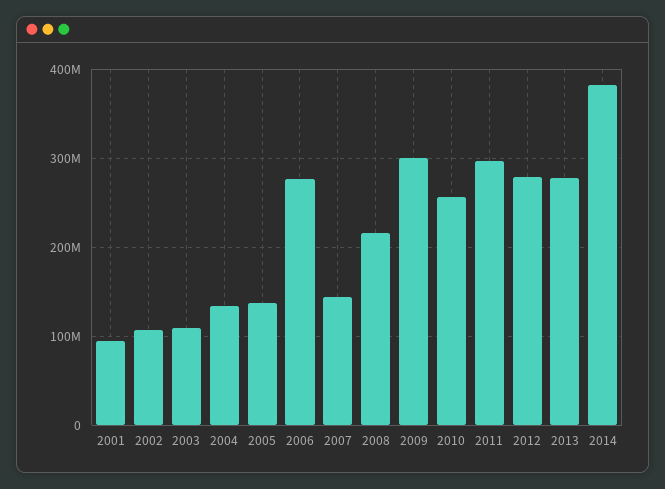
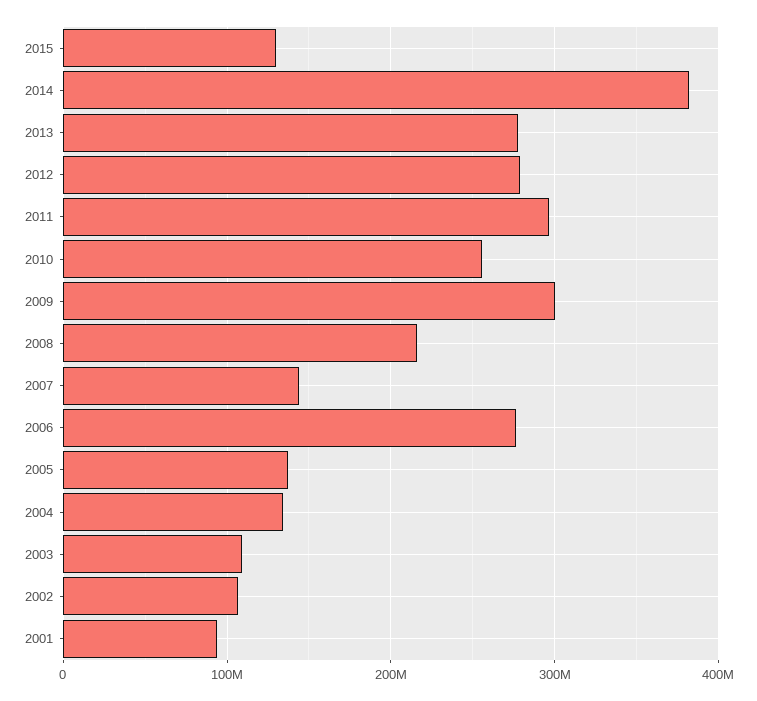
2015: none -> 130000000

